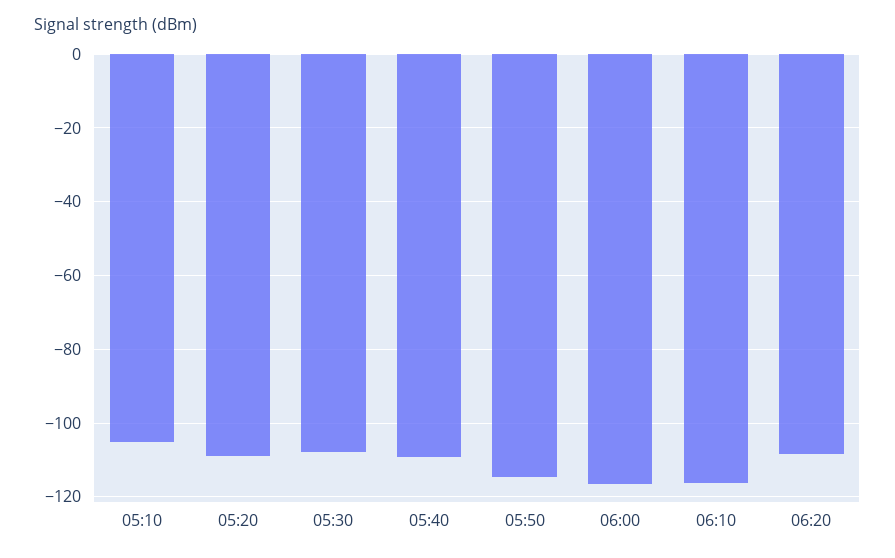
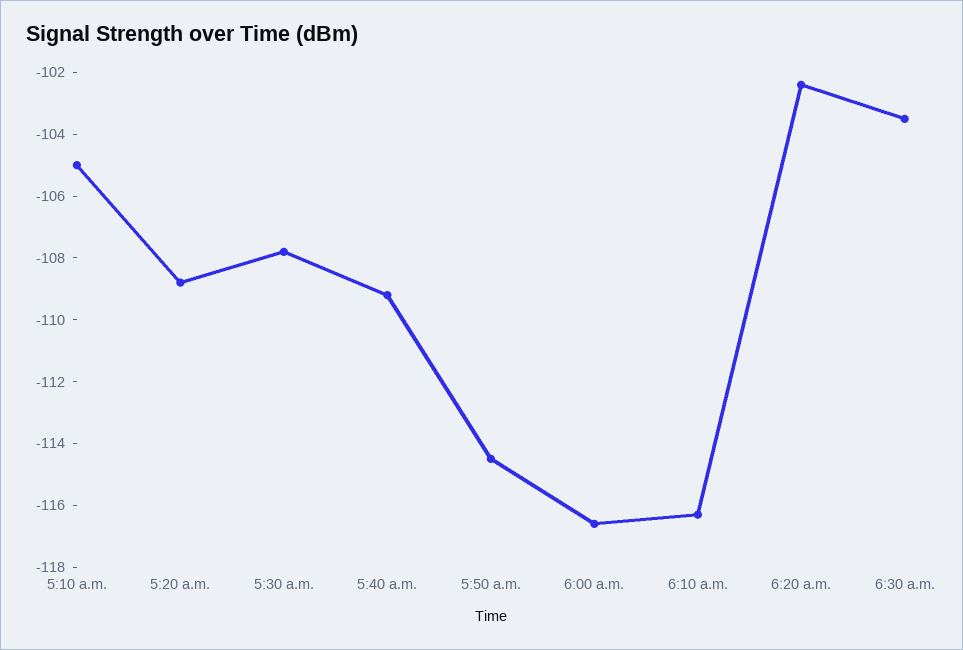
06:20: -108 -> -102.5
6:30 a.m.: none -> -103.5

